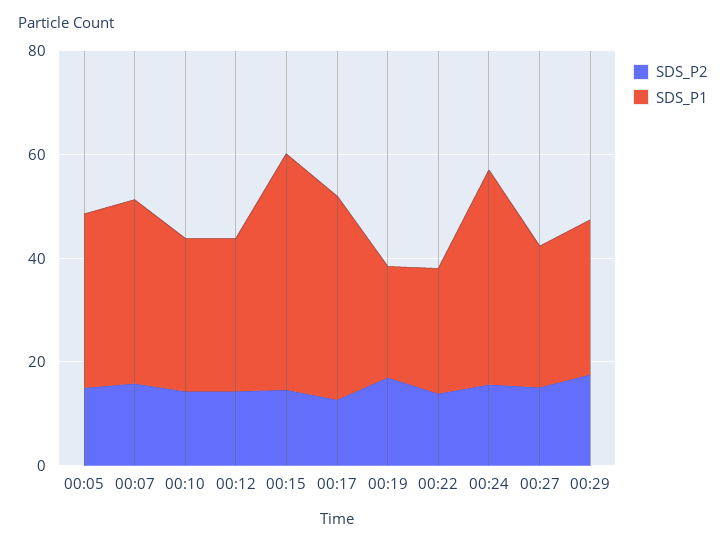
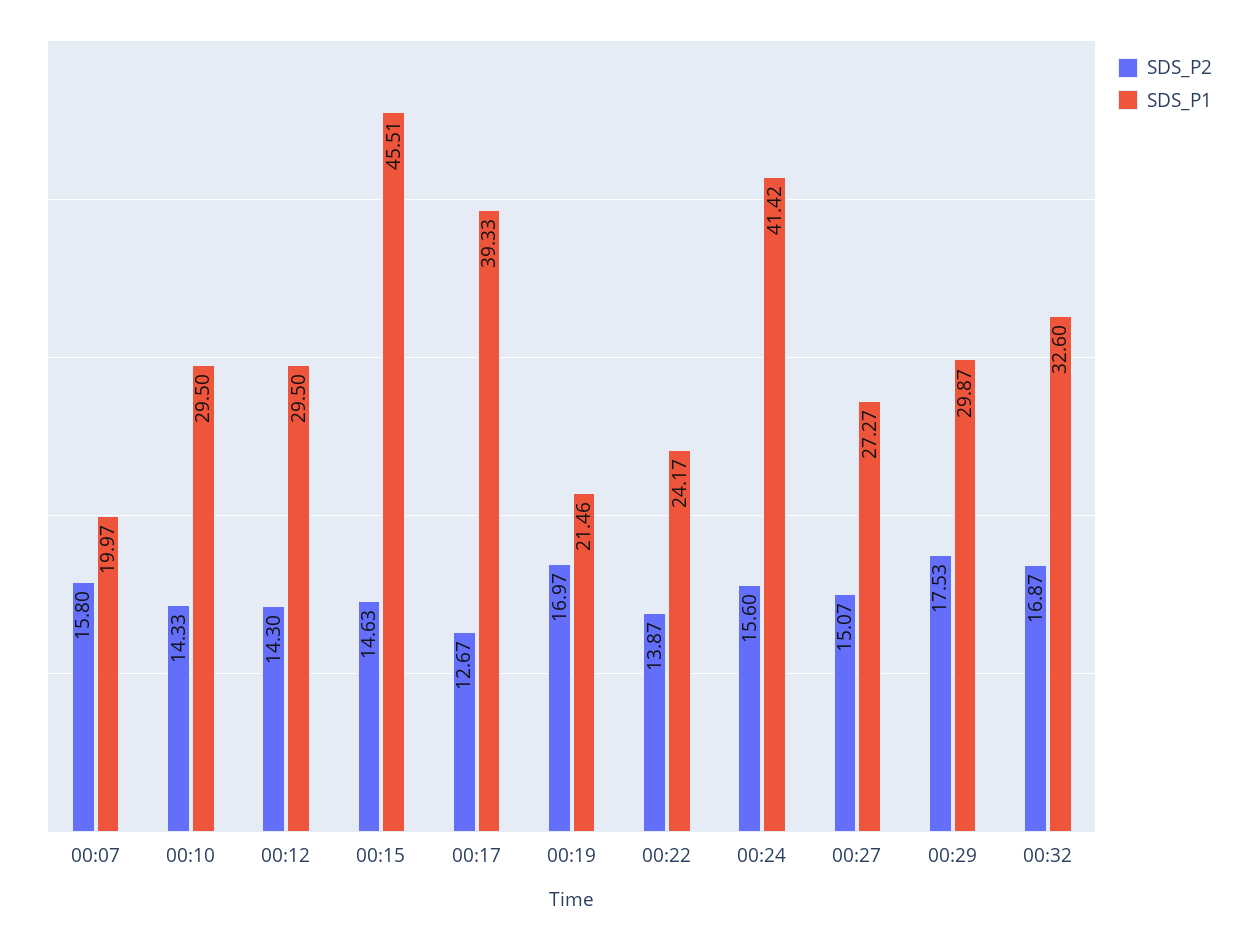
SDS_P2, 00:05: 15 -> none
SDS_P1, 00:05: 35 -> none
SDS_P1, 00:07: 35 -> 19.97
SDS_P2, 00:32: none -> 16.87
SDS_P1, 00:32: none -> 32.6

